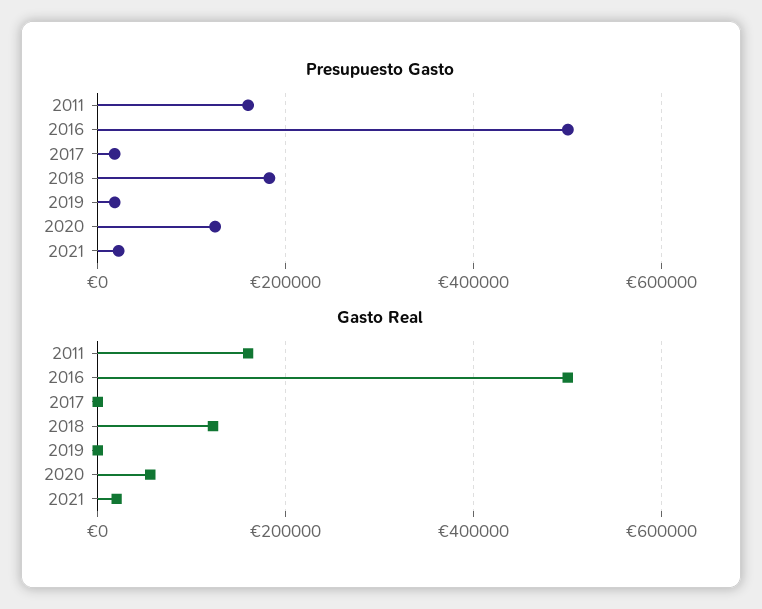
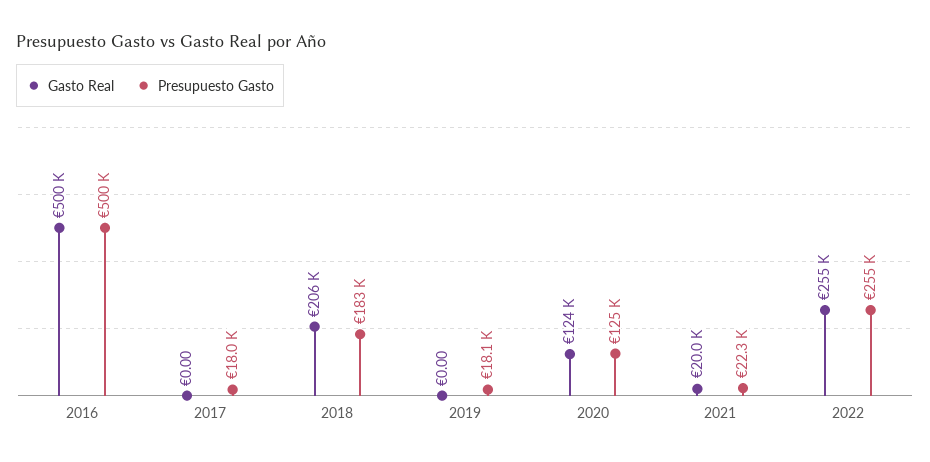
Presupuesto Gasto, 2011: 160000 -> none
Gasto Real, 2011: 160000 -> none
Gasto Real, 2018: 120000 -> 206000
Gasto Real, 2020: 60000 -> 124000
Gasto Real, 2022: none -> 255000
Presupuesto Gasto, 2022: none -> 255000

